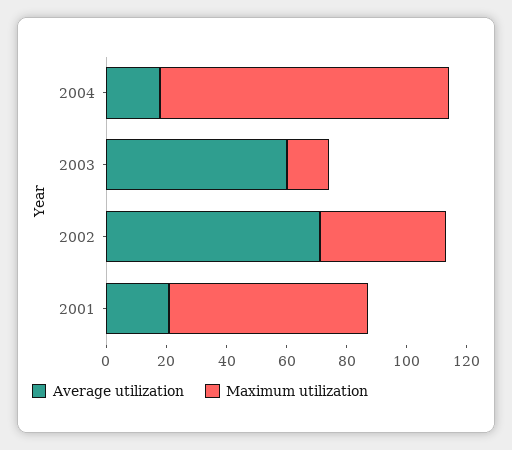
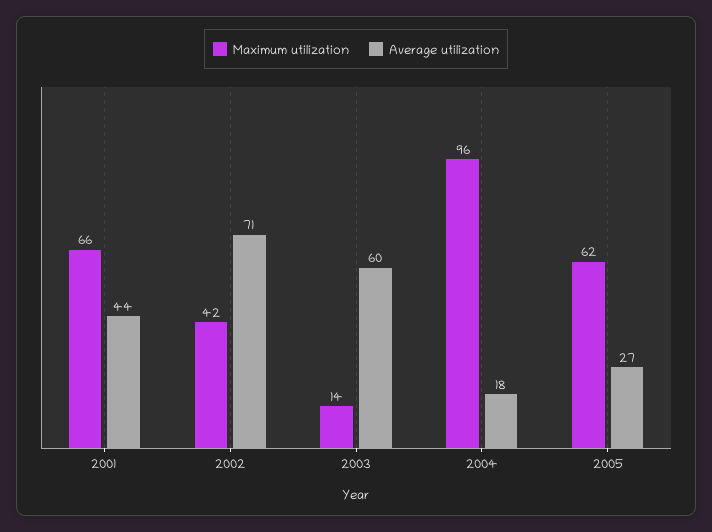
Average utilization, 2001: 20 -> 44
Maximum utilization, 2005: none -> 62
Average utilization, 2005: none -> 27

